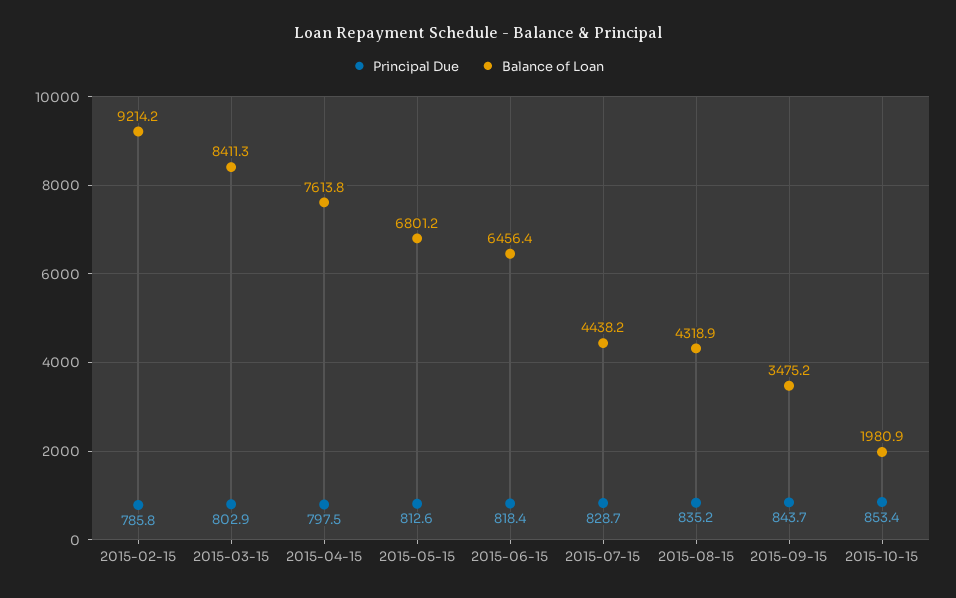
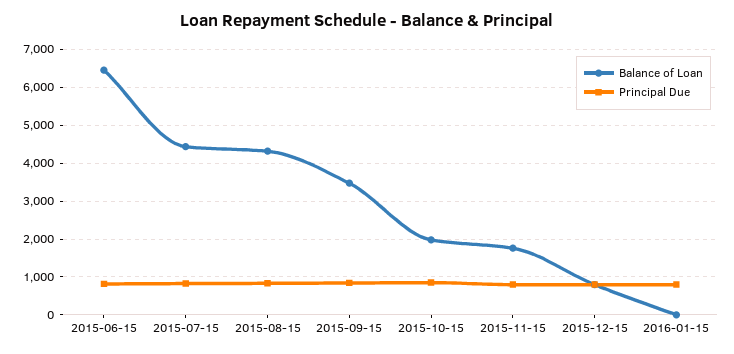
Principal Due, 2015-02-15: 785.8 -> none
Balance of Loan, 2015-02-15: 9214.2 -> none
Principal Due, 2015-03-15: 802.9 -> none
Balance of Loan, 2015-03-15: 8411.3 -> none
Principal Due, 2015-04-15: 797.5 -> none
Balance of Loan, 2015-04-15: 7613.8 -> none
Principal Due, 2015-05-15: 812.6 -> none
Balance of Loan, 2015-05-15: 6801.2 -> none
Balance of Loan, 2015-11-15: none -> 1800
Principal Due, 2015-11-15: none -> 800
Balance of Loan, 2015-12-15: none -> 800
Principal Due, 2015-12-15: none -> 800
Balance of Loan, 2016-01-15: none -> 0
Principal Due, 2016-01-15: none -> 800

